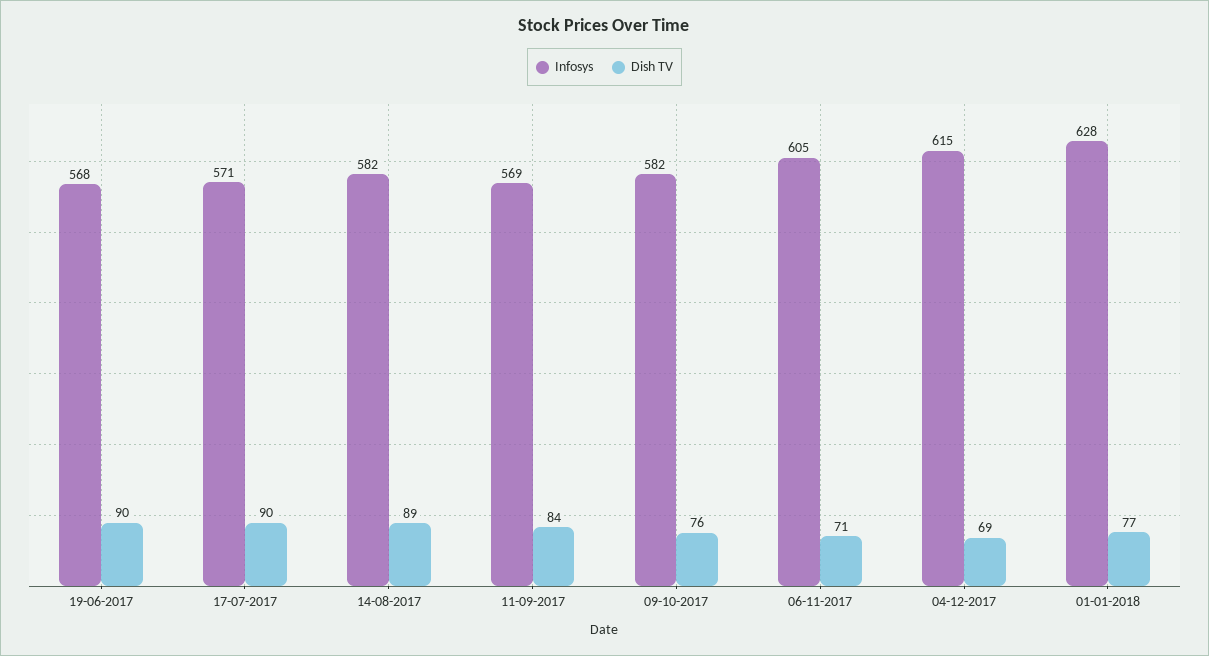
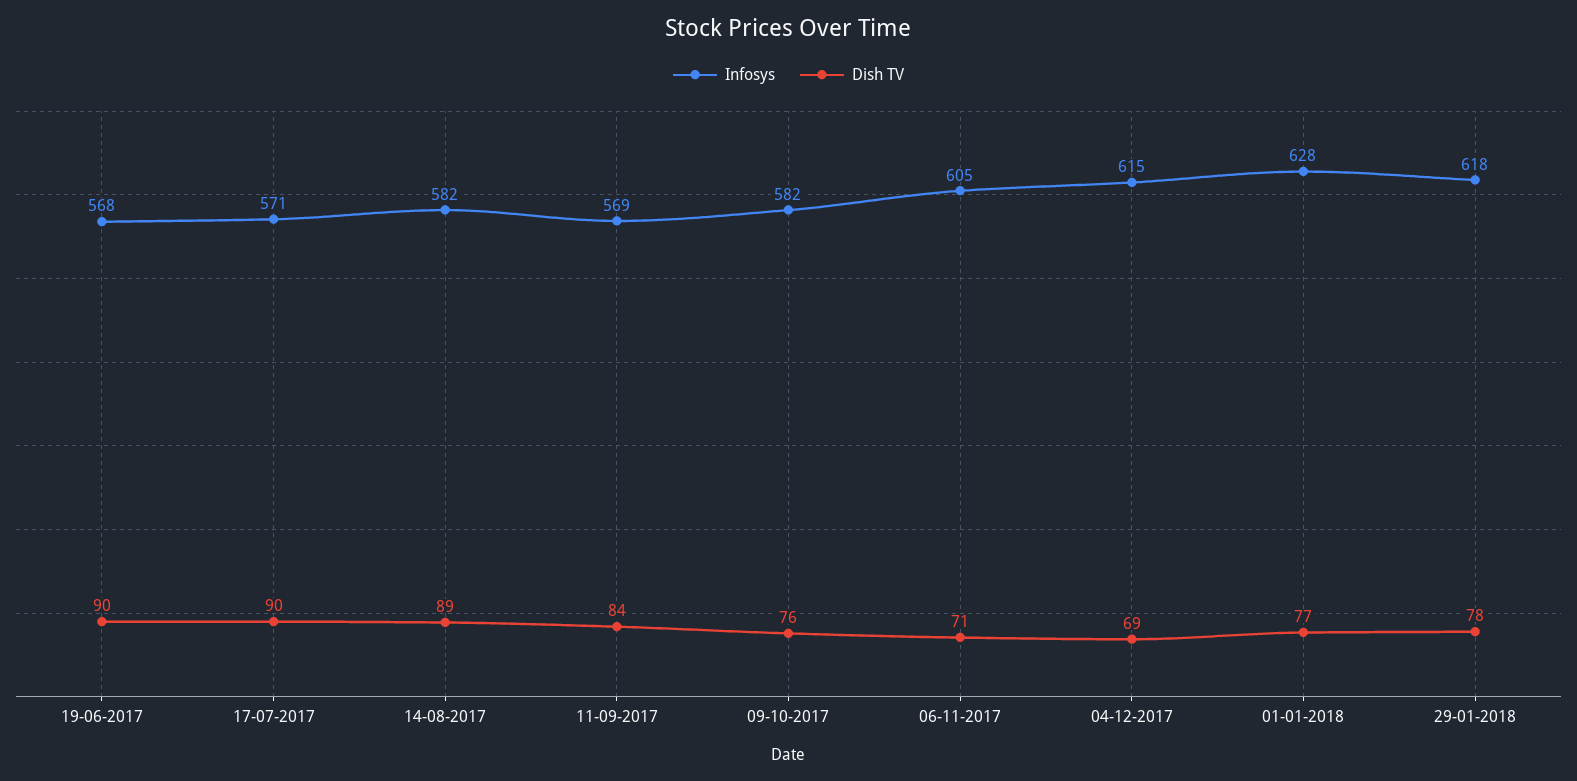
Infosys, 29-01-2018: none -> 618
Dish TV, 29-01-2018: none -> 78

